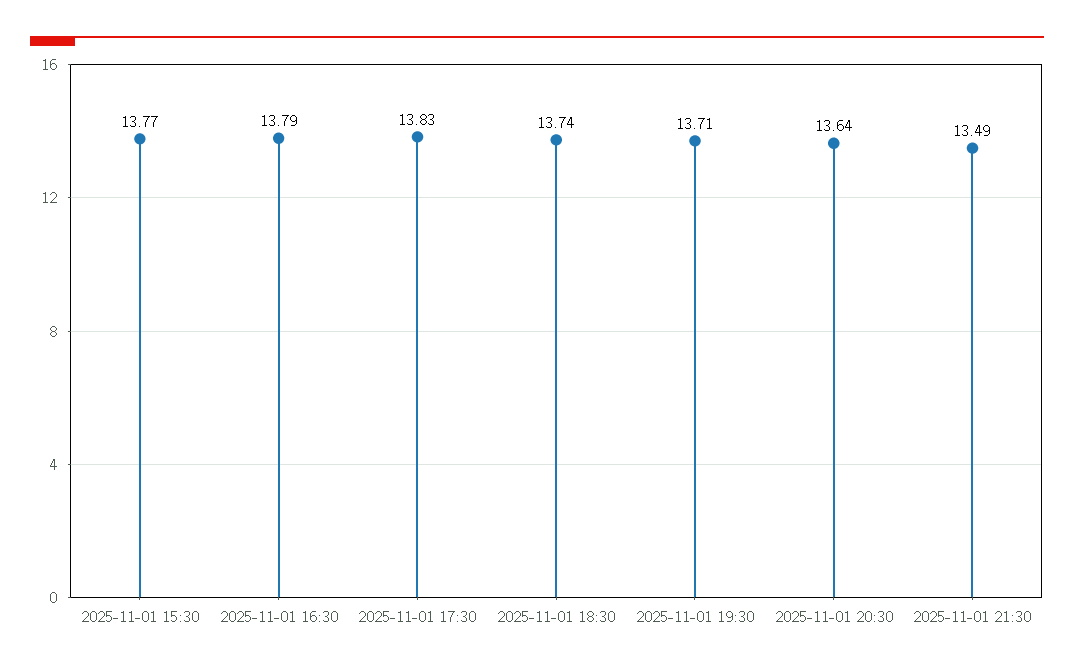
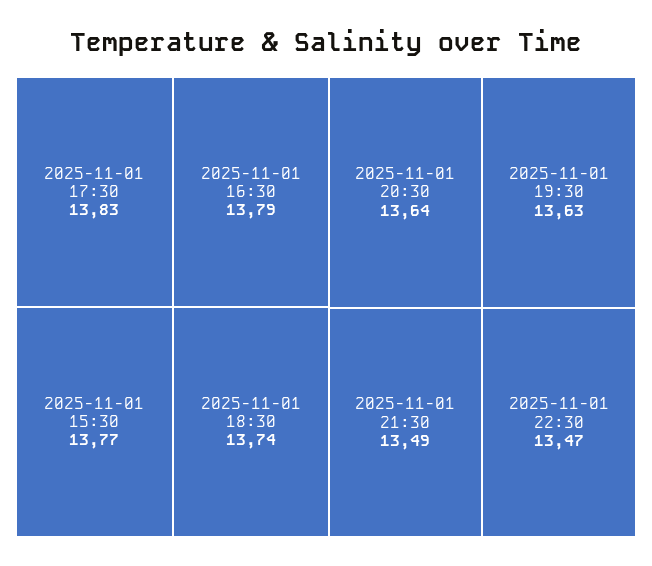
2025-11-01 19:30: 13.71 -> 13.63
2025-11-01 22:30: none -> 13.47

